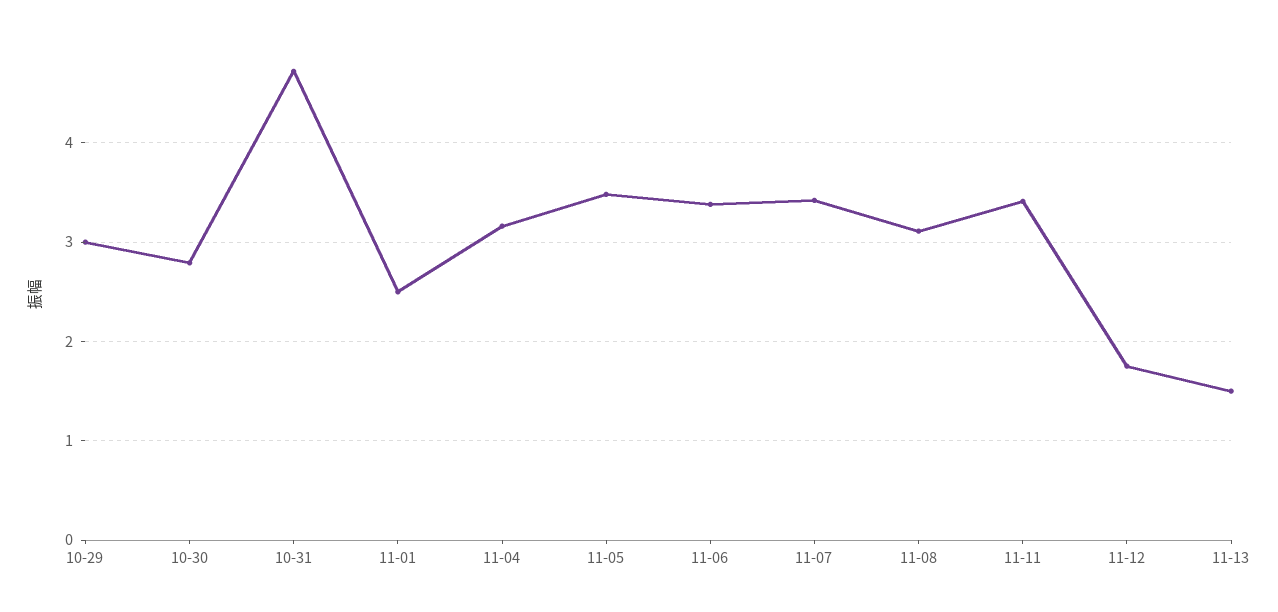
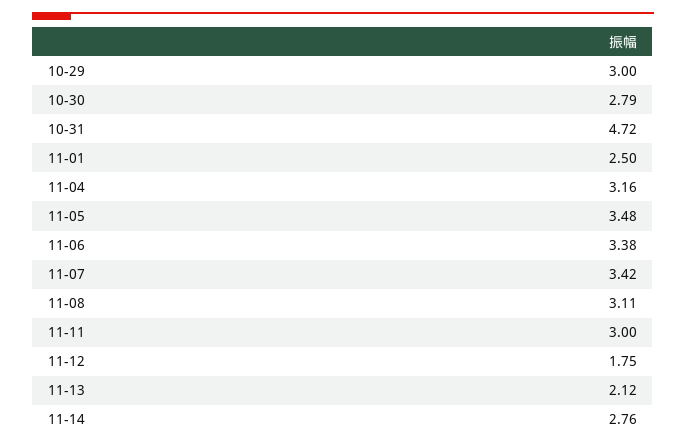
11-11: 3.4 -> 3
11-13: 1.5 -> 2.12
11-14: none -> 2.76

